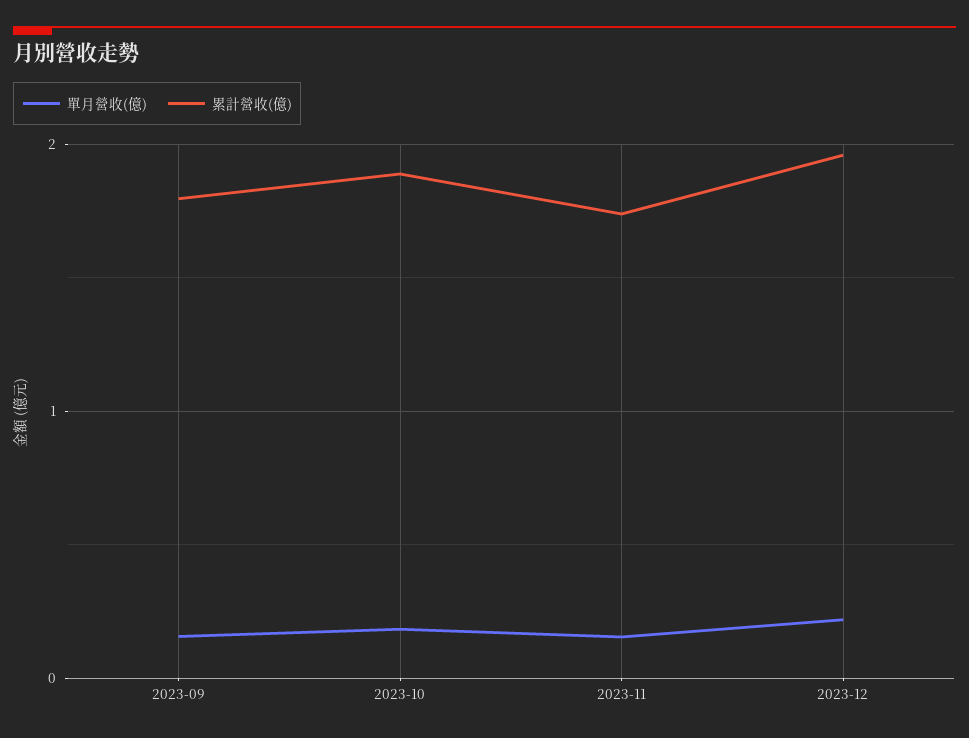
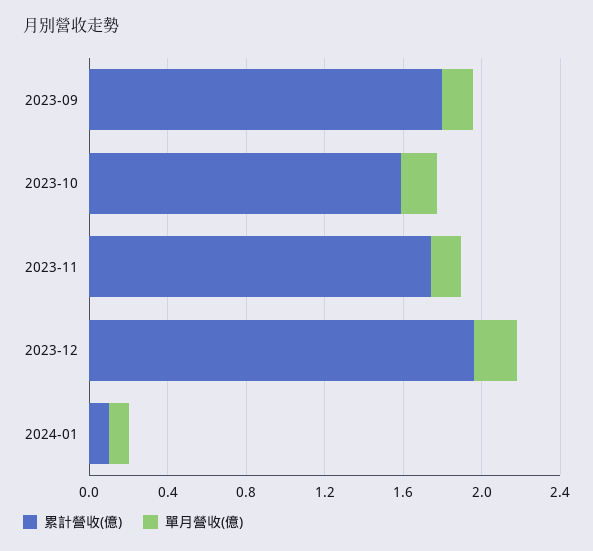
累計營收(億), 2023-10: 1.9 -> 1.6
累計營收(億), 2024-01: none -> 0.1
單月營收(億), 2024-01: none -> 0.1

